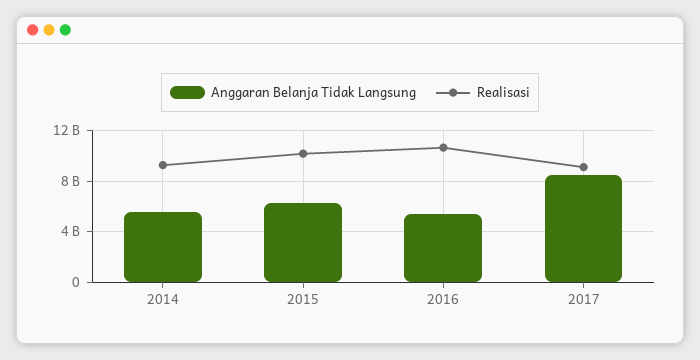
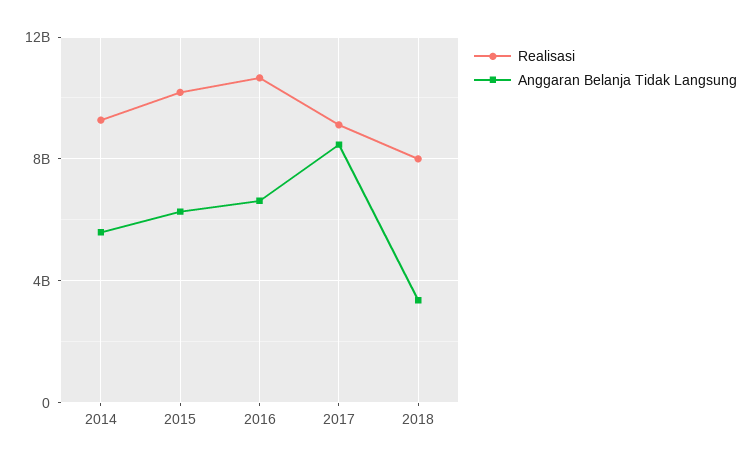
Anggaran Belanja Tidak Langsung, 2016: 5500000000 -> 6500000000
Realisasi, 2018: none -> 8000000000
Anggaran Belanja Tidak Langsung, 2018: none -> 3500000000

